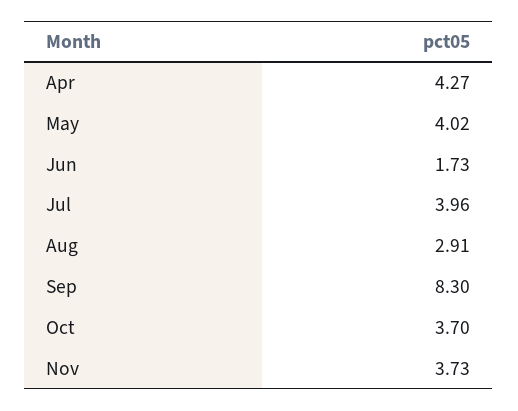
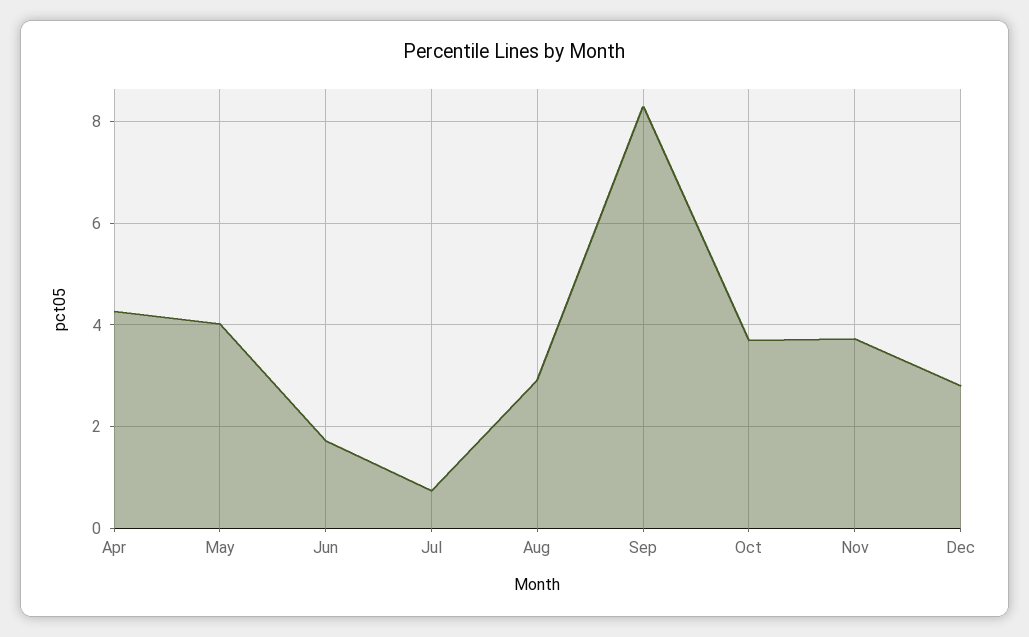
Jul: 3.96 -> 0.8
Dec: none -> 2.8

